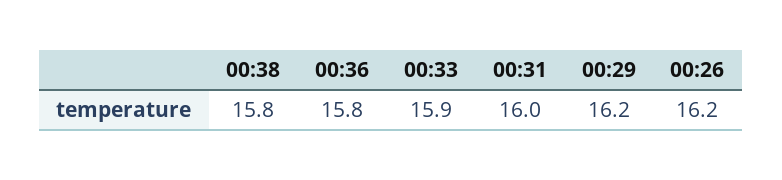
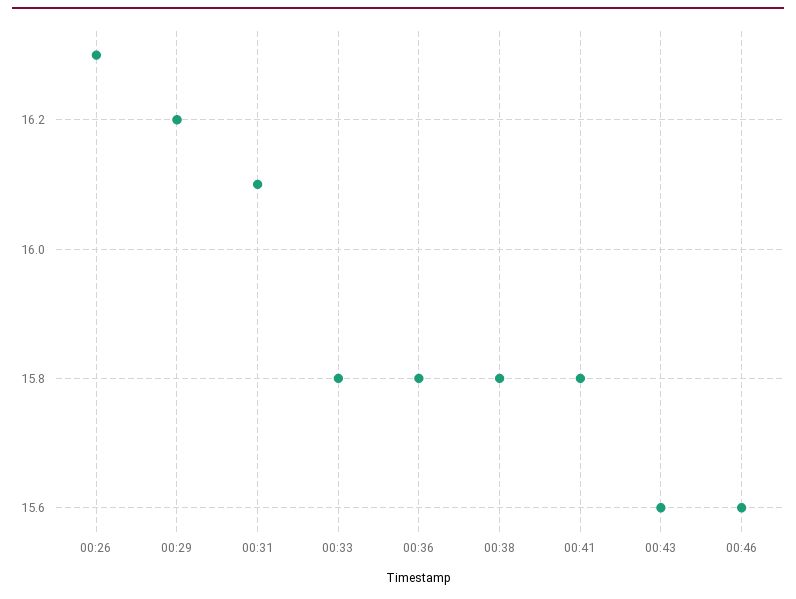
00:33: 15.9 -> 15.8
00:31: 16 -> 16.1
00:26: 16.2 -> 16.3
00:41: none -> 15.8
00:43: none -> 15.6
00:46: none -> 15.6

